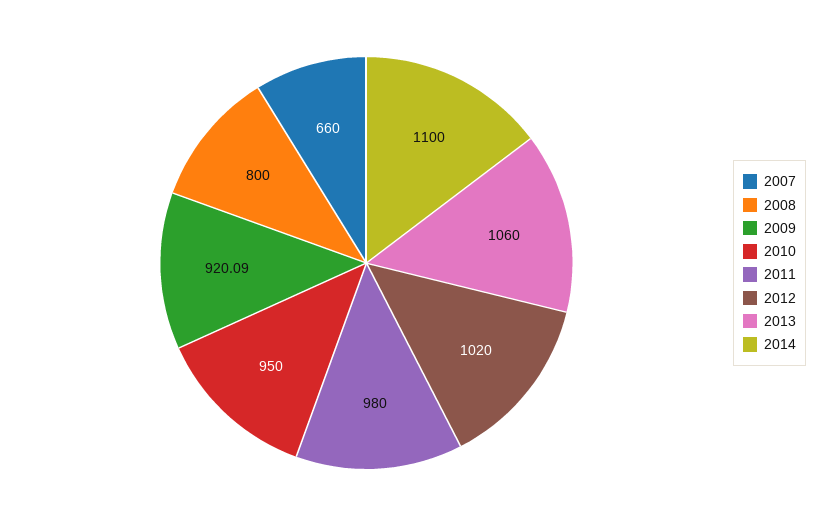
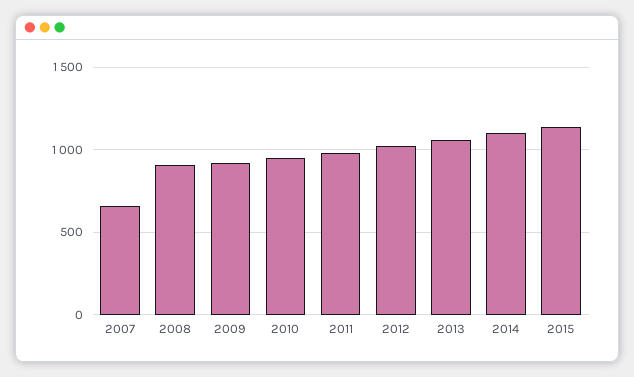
2008: 800 -> 900
2015: none -> 1150

